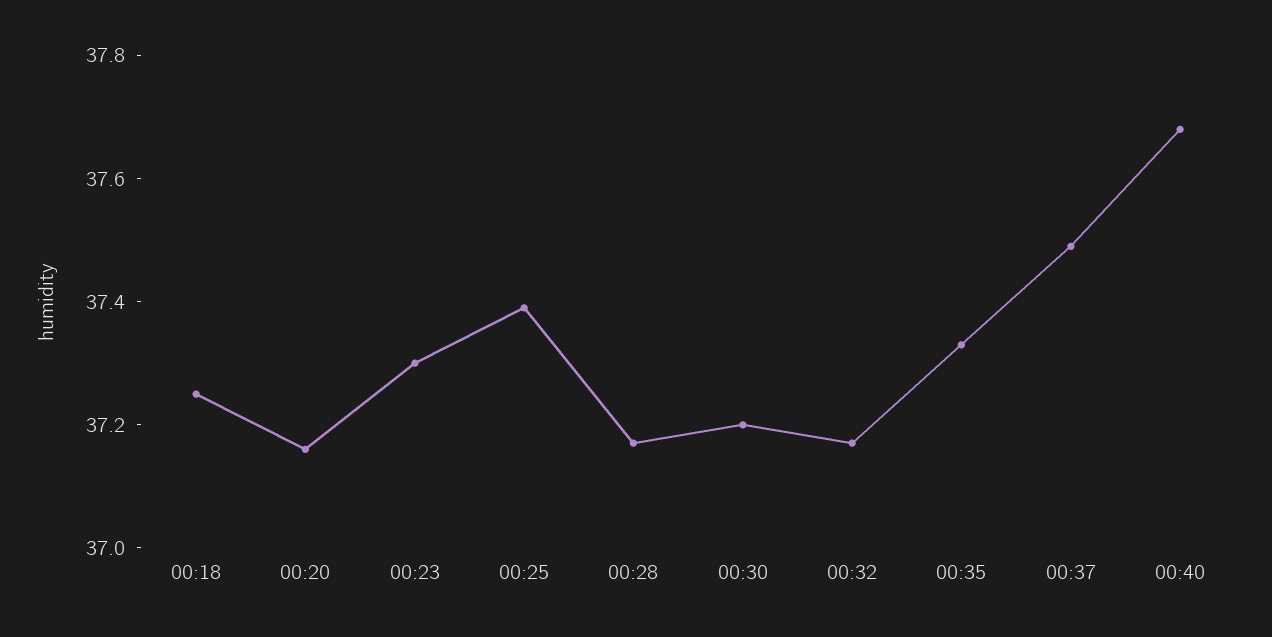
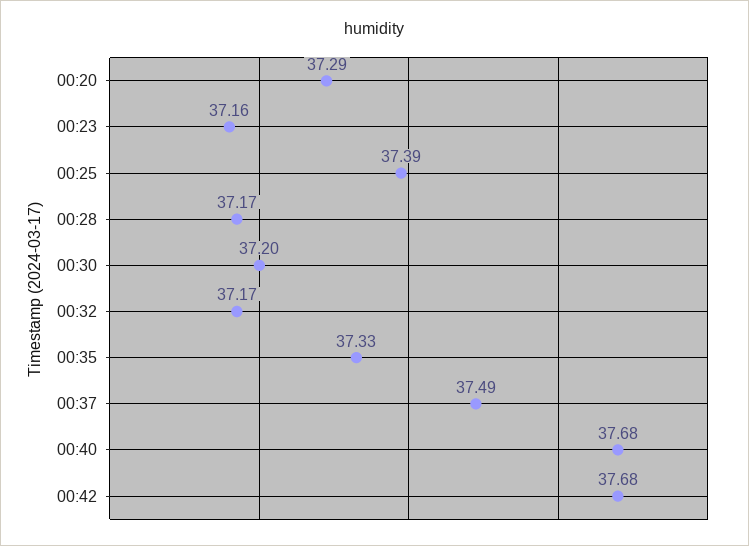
00:18: 37.25 -> none
00:20: 37.15 -> 37.29
00:23: 37.3 -> 37.16
00:42: none -> 37.68

